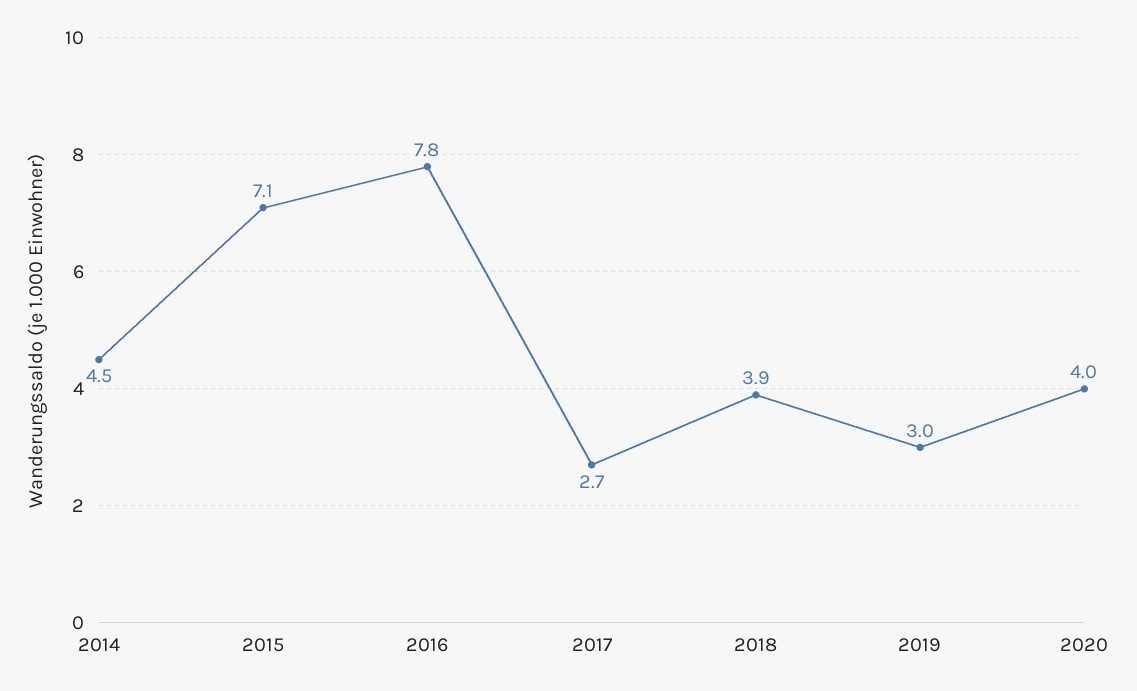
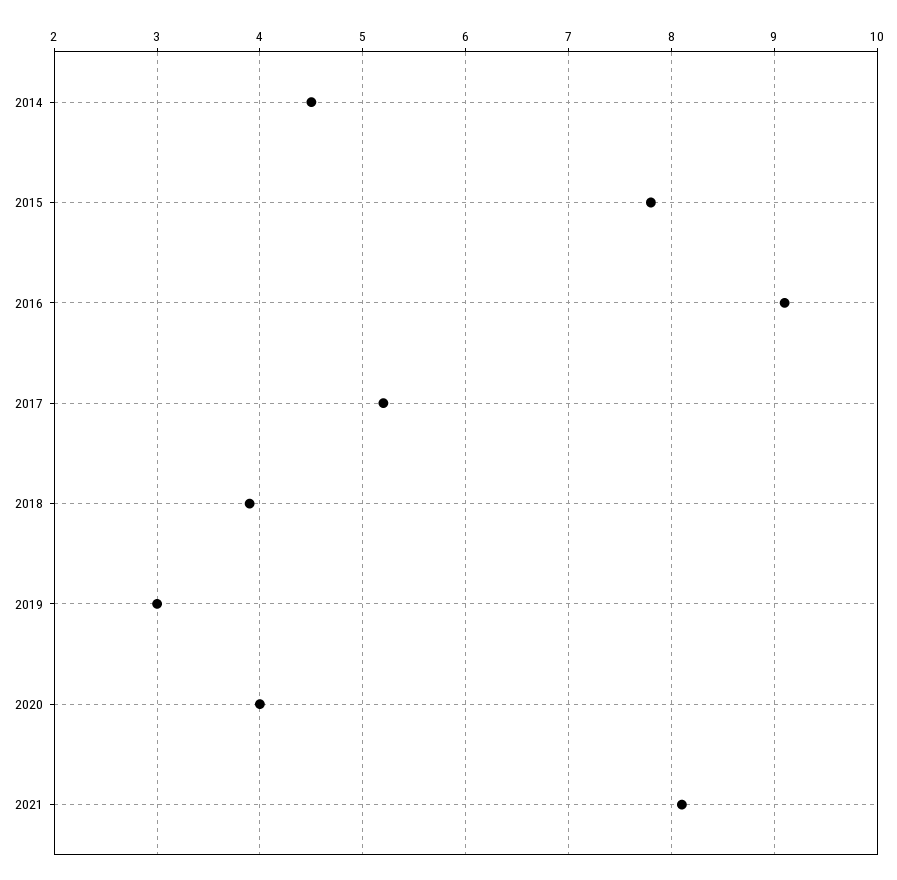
2015: 7.1 -> 7.8
2016: 7.8 -> 9.1
2017: 2.7 -> 5.2
2021: none -> 8.1

